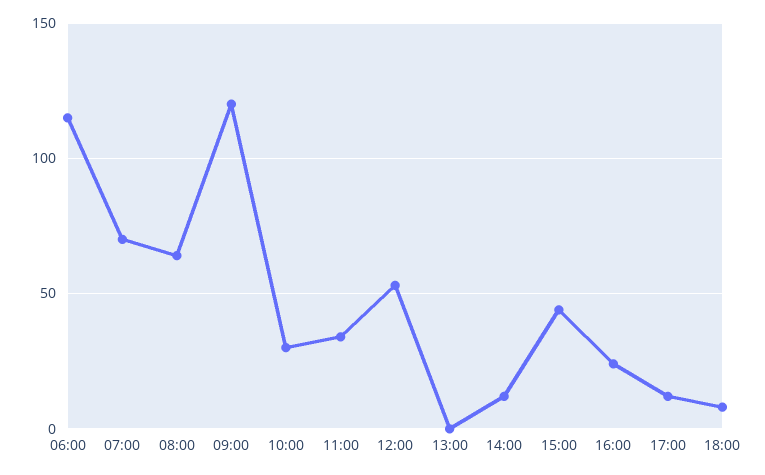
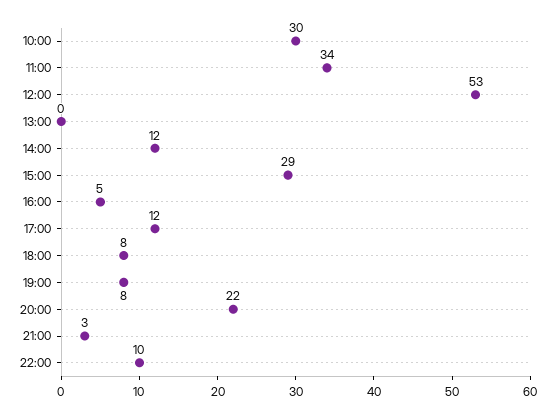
06:00: 115 -> none
07:00: 70 -> none
08:00: 65 -> none
09:00: 120 -> none
15:00: 45 -> 29
16:00: 25 -> 5
19:00: none -> 8
20:00: none -> 22
21:00: none -> 3
22:00: none -> 10

